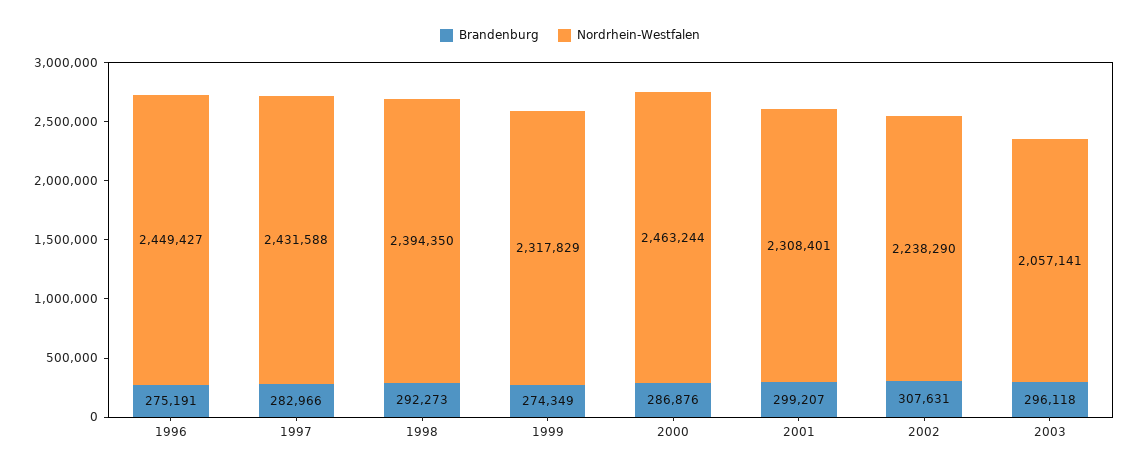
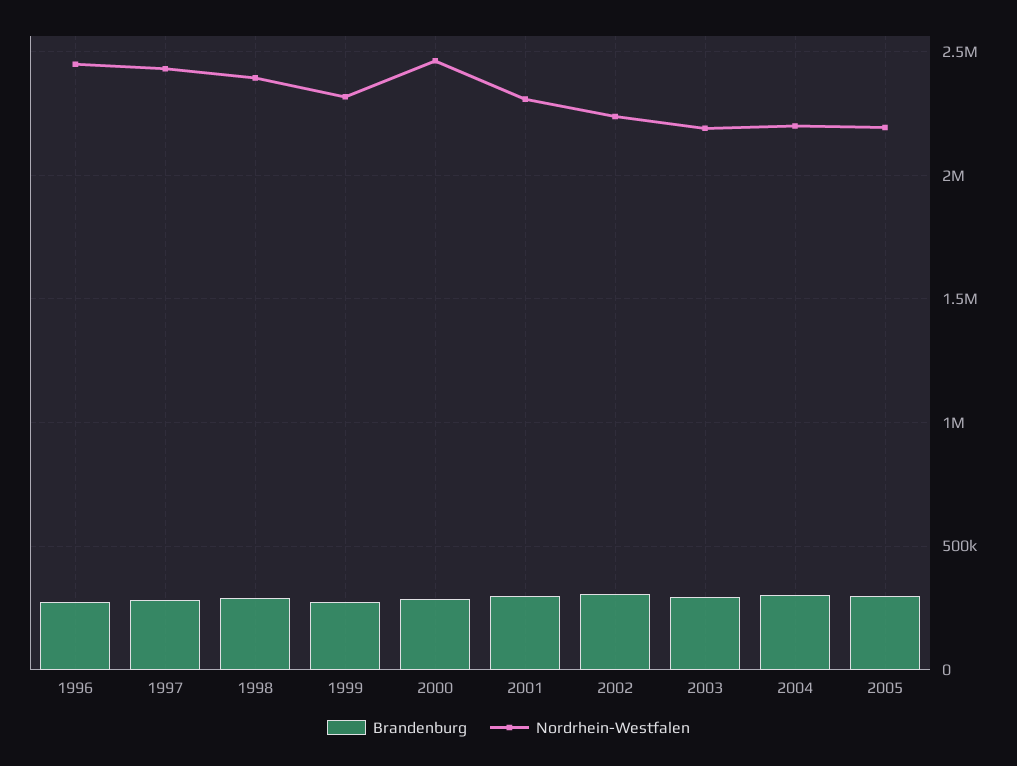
Nordrhein-Westfalen, 2003: 2057141 -> 2200000
Brandenburg, 2004: none -> 300000
Nordrhein-Westfalen, 2004: none -> 2200000
Brandenburg, 2005: none -> 300000
Nordrhein-Westfalen, 2005: none -> 2200000

